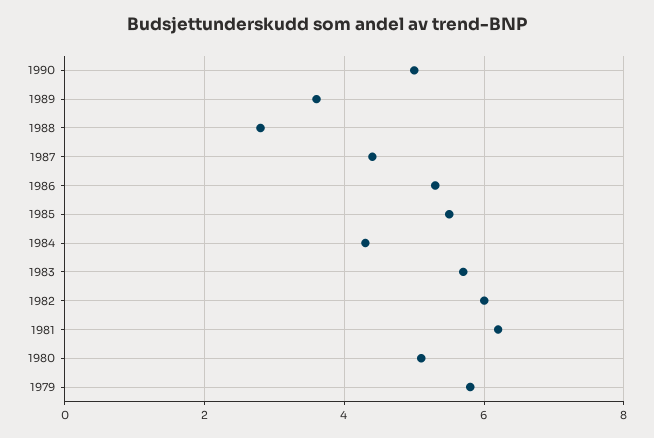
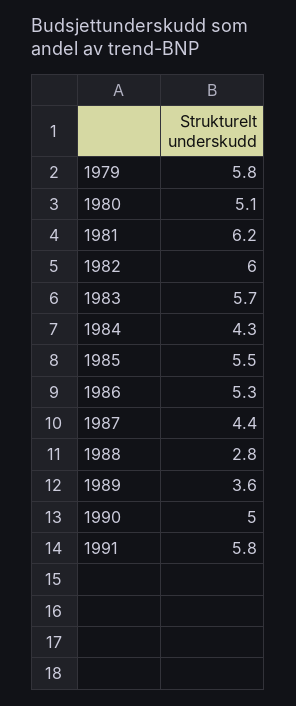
1991: none -> 5.8

